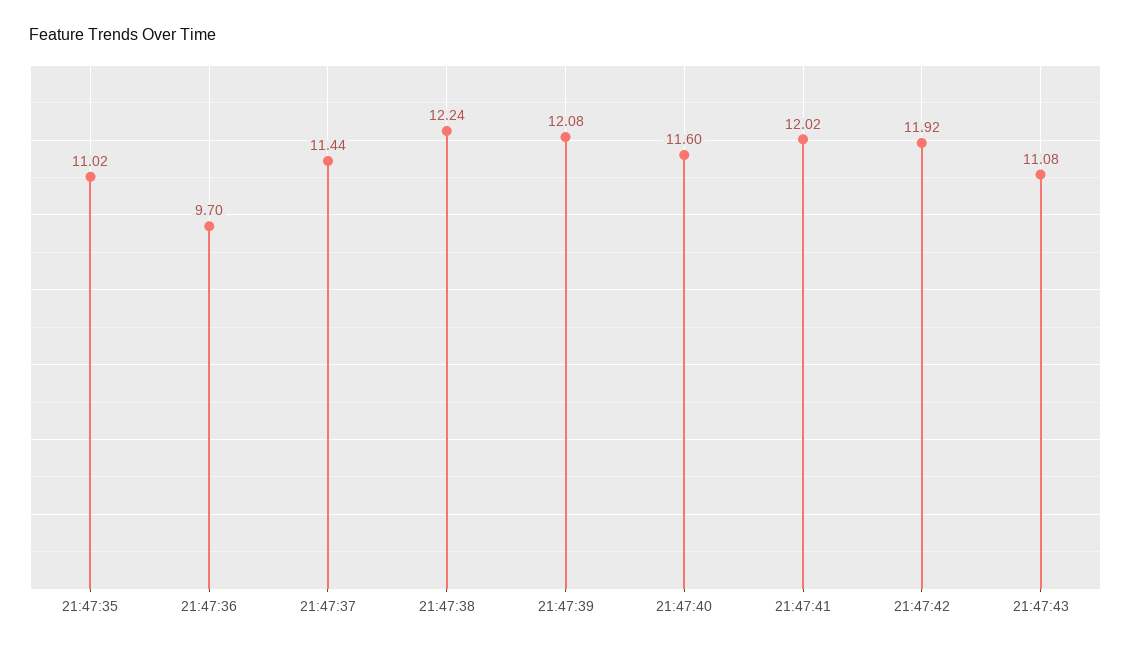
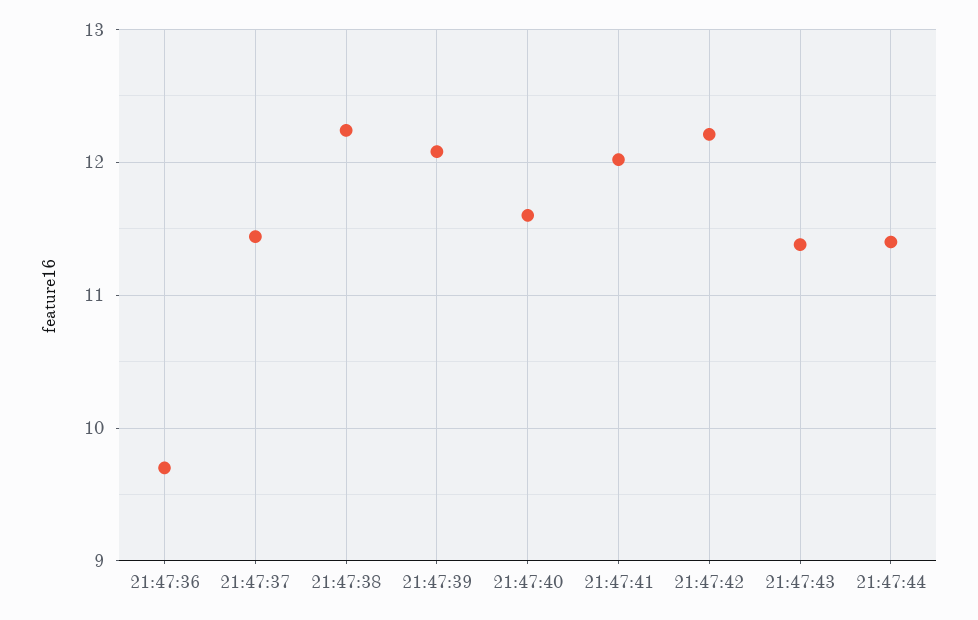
21:47:35: 11.02 -> none
21:47:42: 11.92 -> 12.2
21:47:43: 11.08 -> 11.4
21:47:44: none -> 11.4

